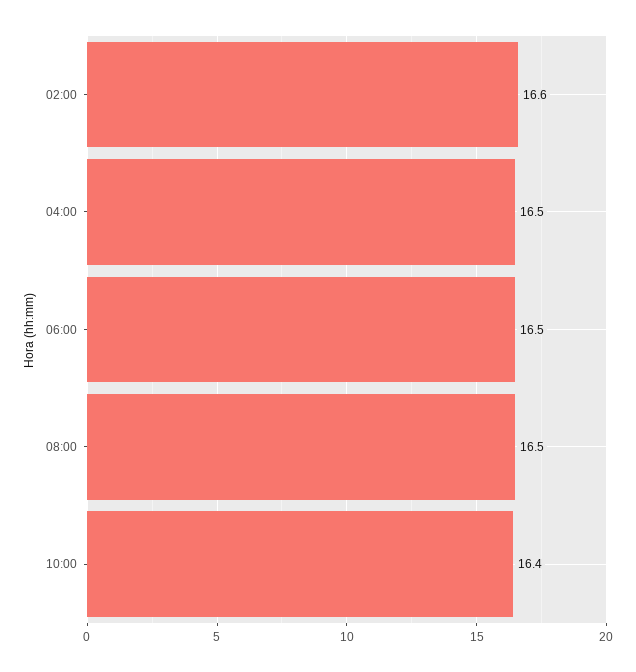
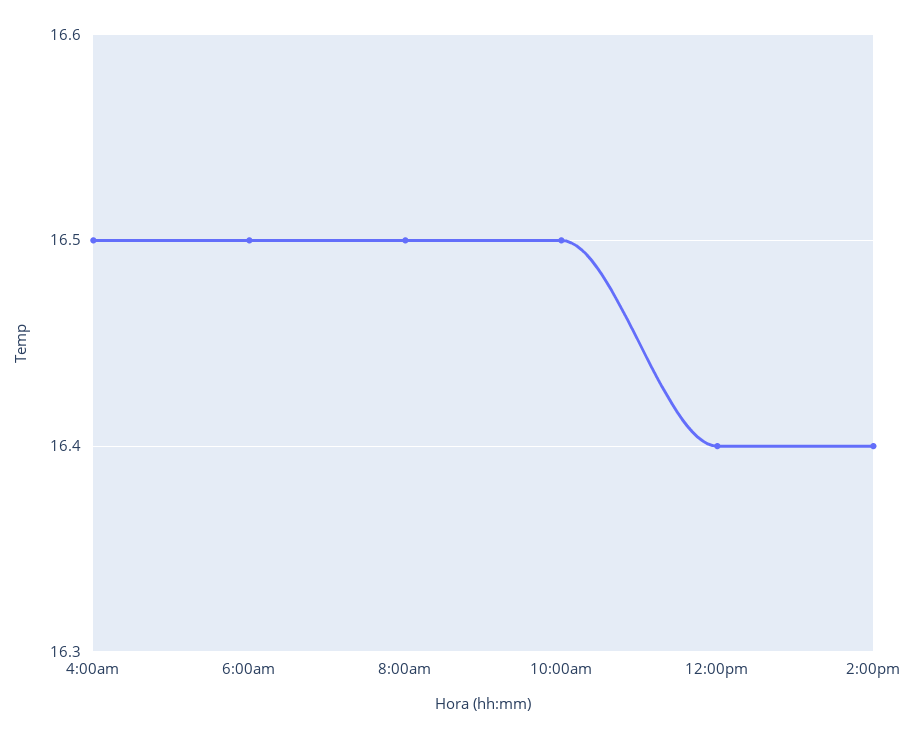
02:00: 16.6 -> none
10:00: 16.4 -> 16.5
12:00pm: none -> 16.4
2:00pm: none -> 16.4

